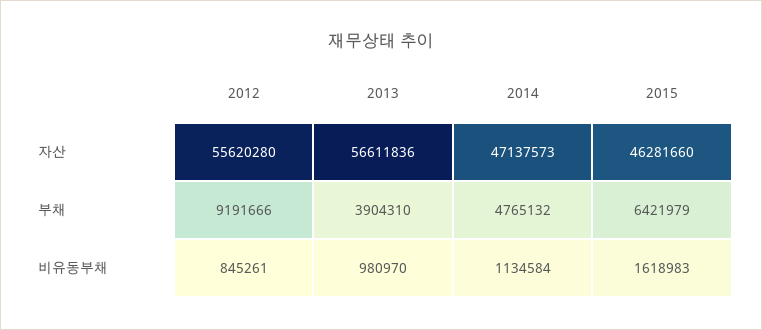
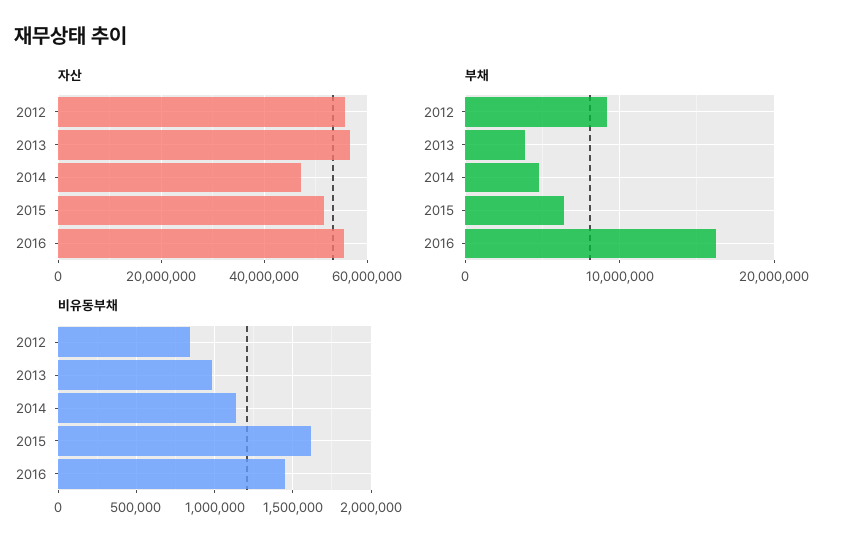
자산, 2015: 46281660 -> 52000000
자산, 2016: none -> 56000000
부채, 2016: none -> 16000000
비유동부채, 2016: none -> 1450000

